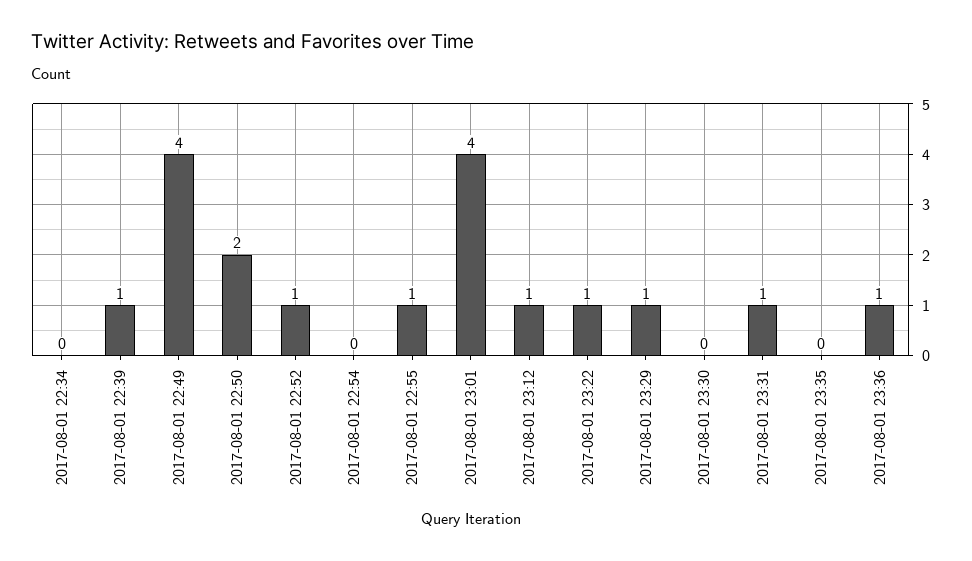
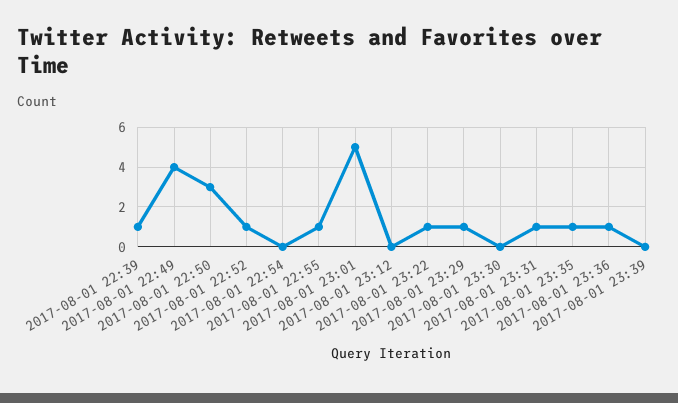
2017-08-01 22:34: 0 -> none
2017-08-01 22:50: 2 -> 3
2017-08-01 23:01: 4 -> 5
2017-08-01 23:12: 1 -> 0
2017-08-01 23:35: 0 -> 1
2017-08-01 23:39: none -> 0

